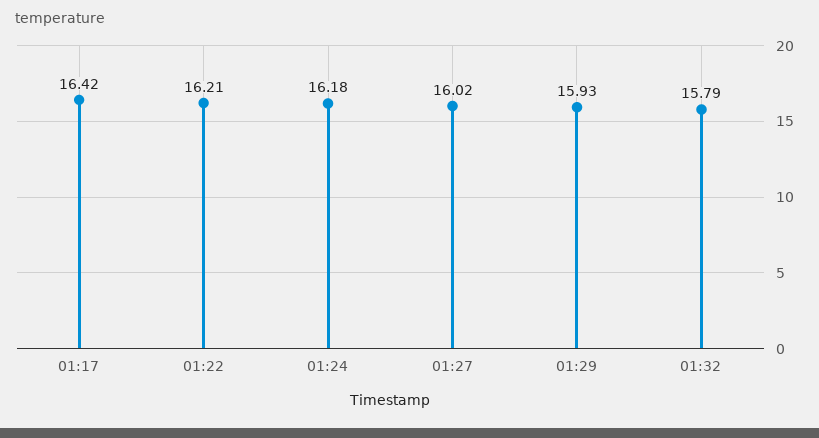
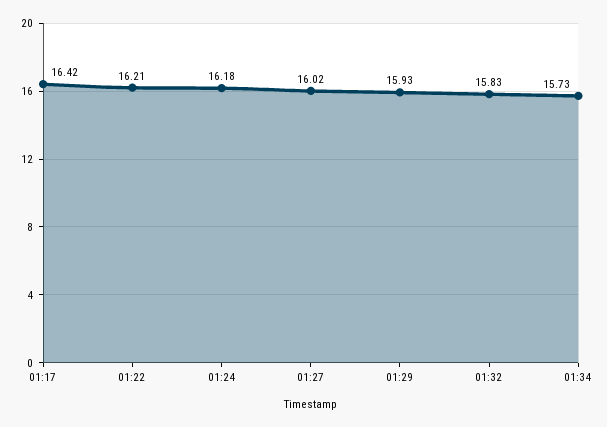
01:32: 15.79 -> 15.83
01:34: none -> 15.73

